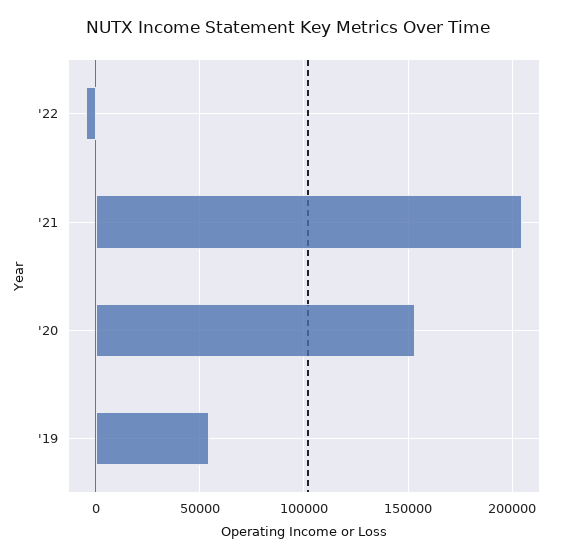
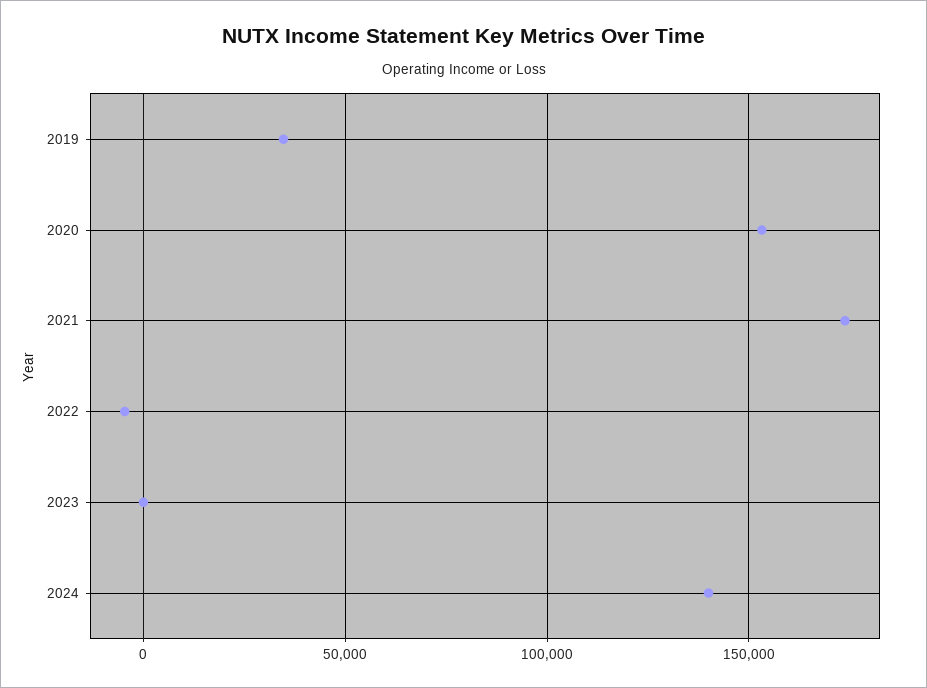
'21: 205000 -> 175000
'19: 55000 -> 35000
2023: none -> 0
2024: none -> 140000

